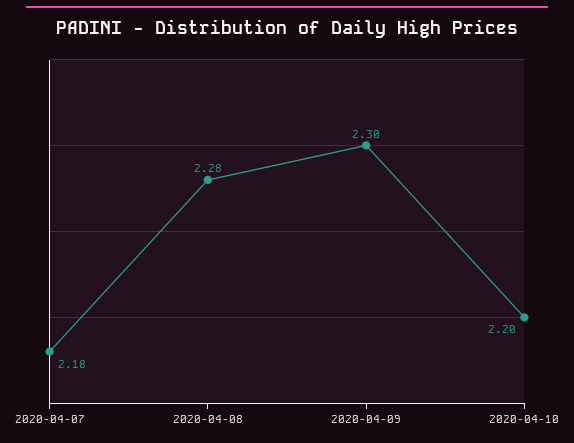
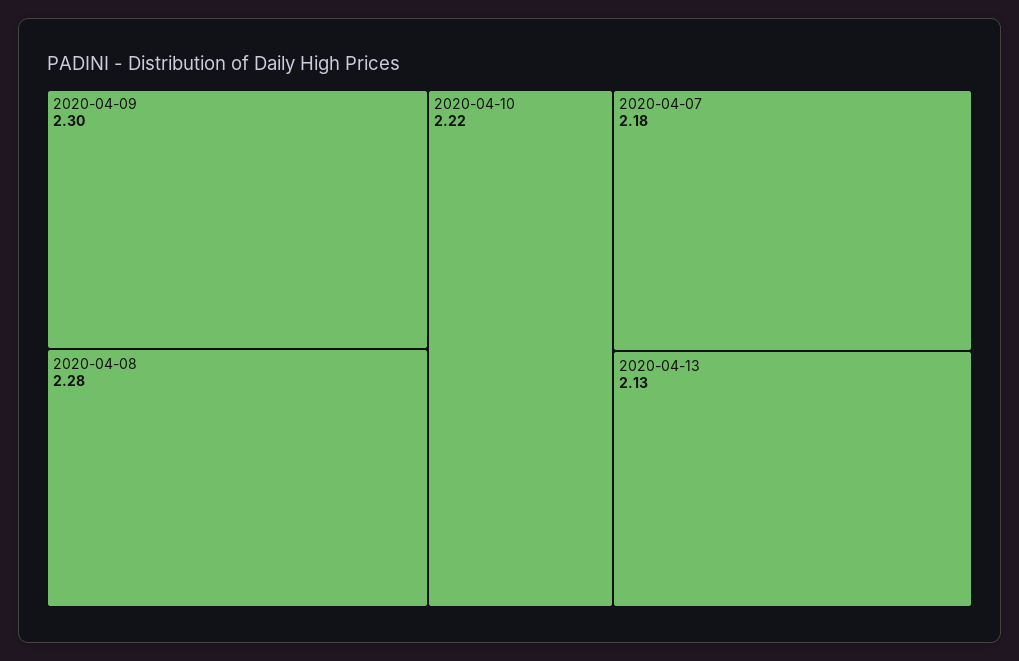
2020-04-10: 2.2 -> 2.22
2020-04-13: none -> 2.13

